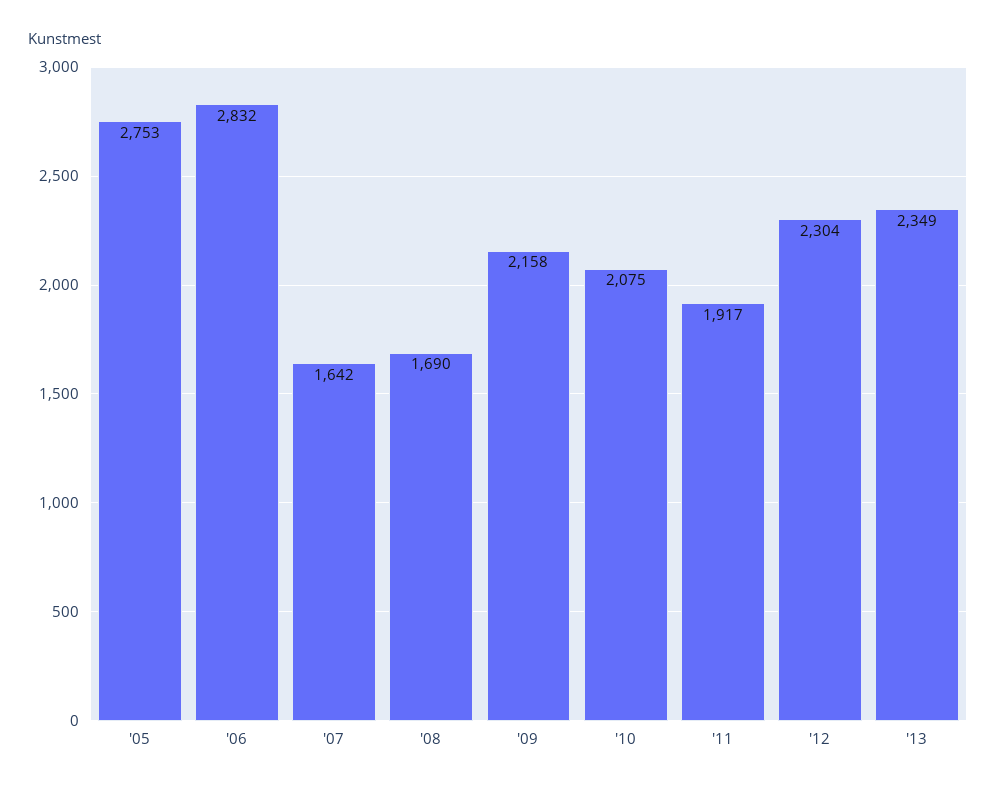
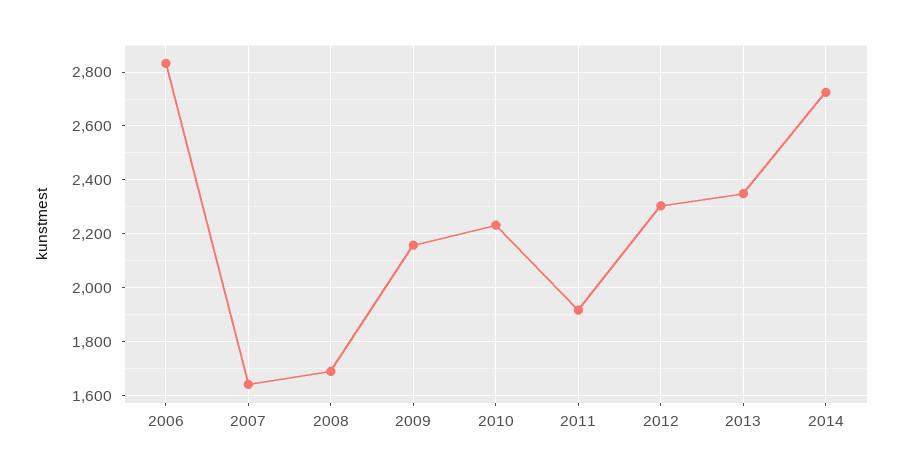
'05: 2753 -> none
'10: 2075 -> 2225
2014: none -> 2725

